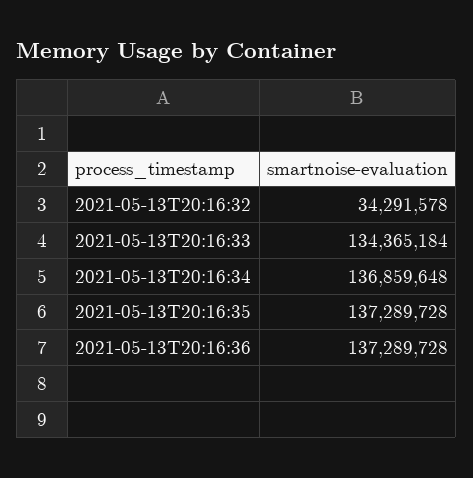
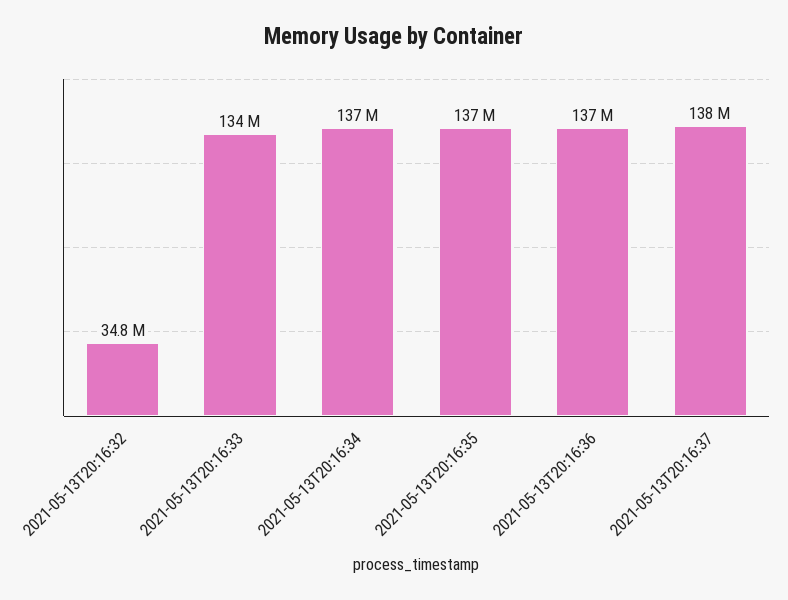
2021-05-13T20:16:32: 34291578 -> 34800000
2021-05-13T20:16:37: none -> 138000000

